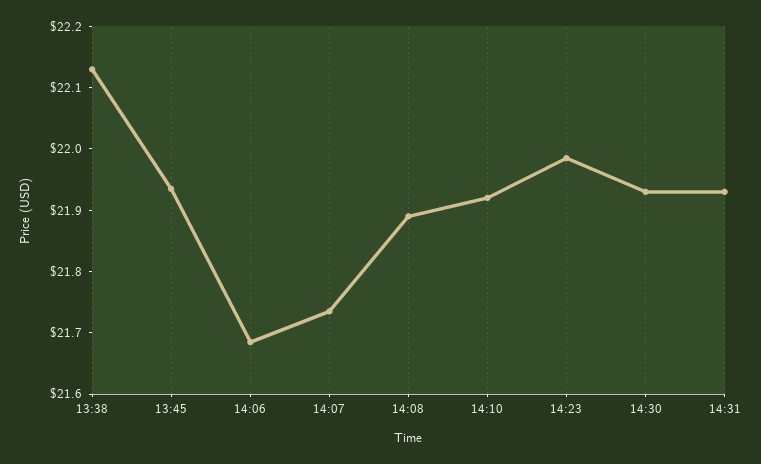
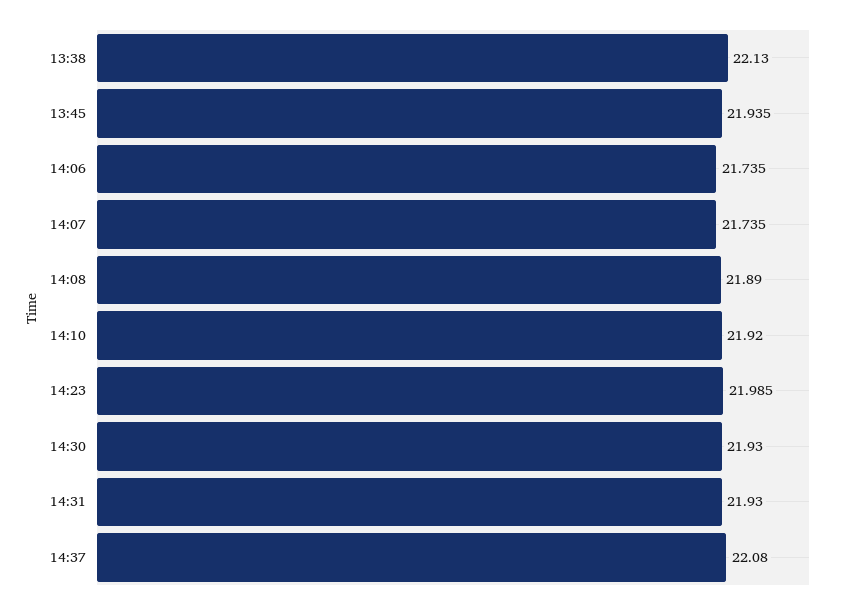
14:06: 21.68 -> 21.735
14:37: none -> 22.08

